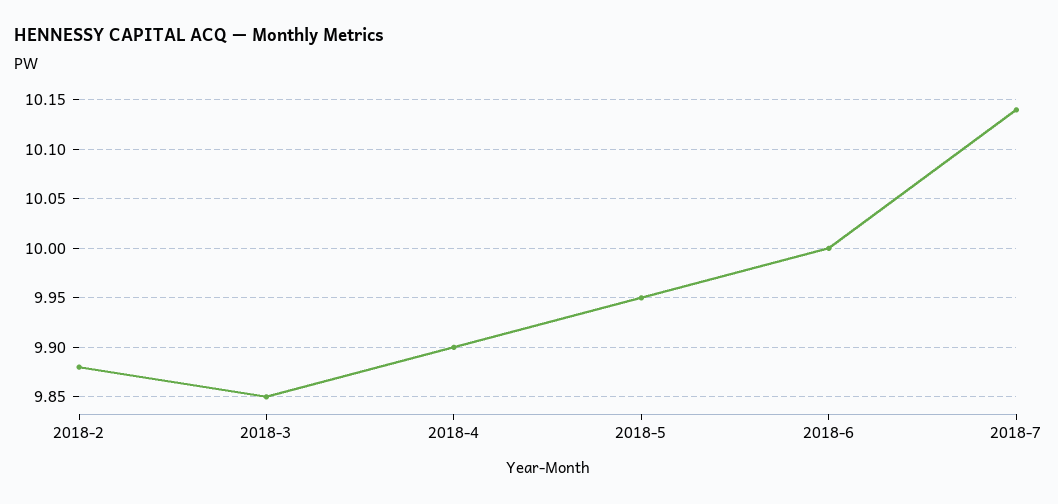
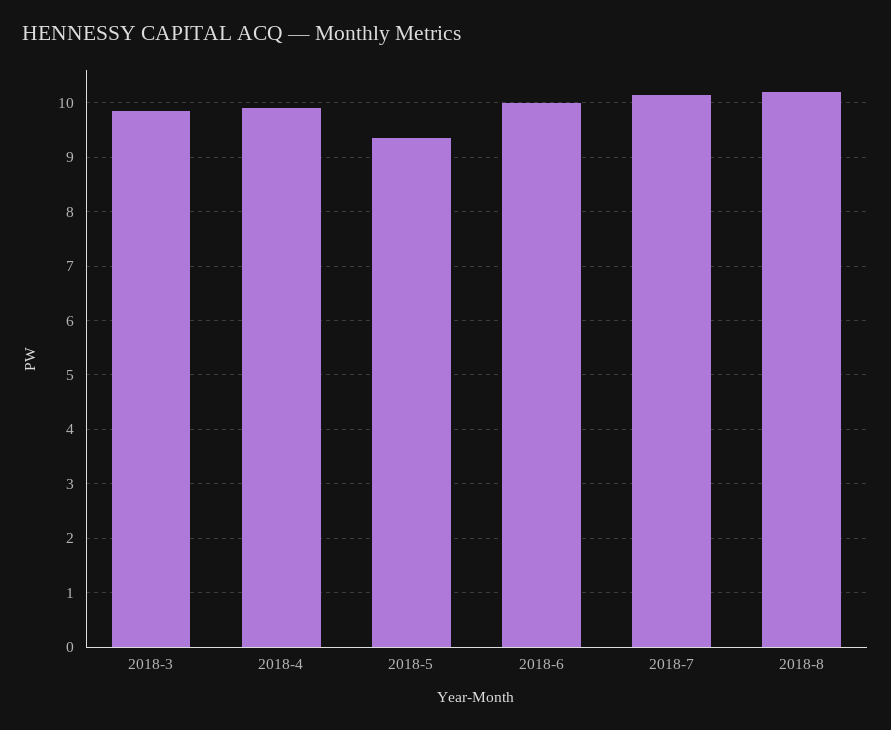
2018-2: 9.88 -> none
2018-5: 9.95 -> 9.4
2018-8: none -> 10.2

